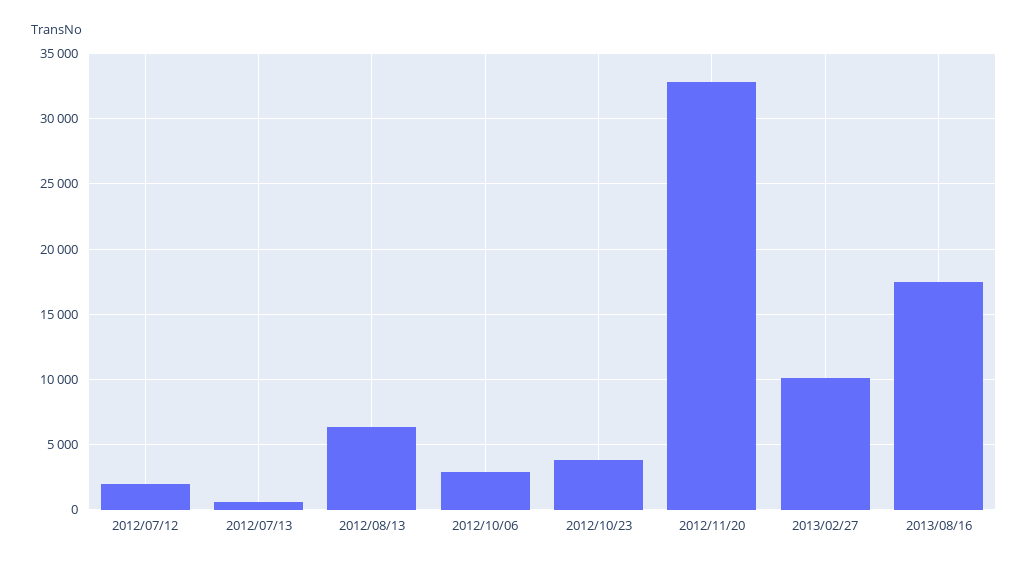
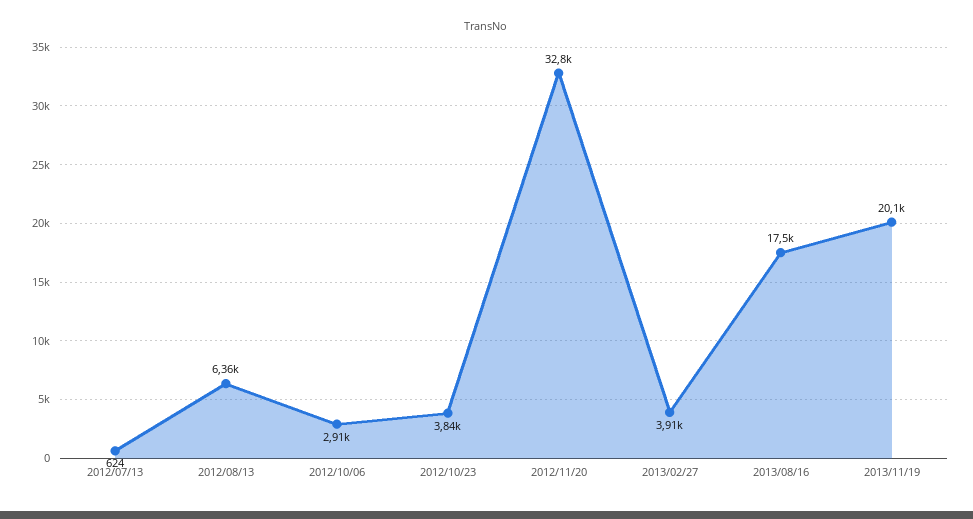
2012/07/12: 2000 -> none
2013/02/27: 10000 -> 3910
2013/11/19: none -> 20100

